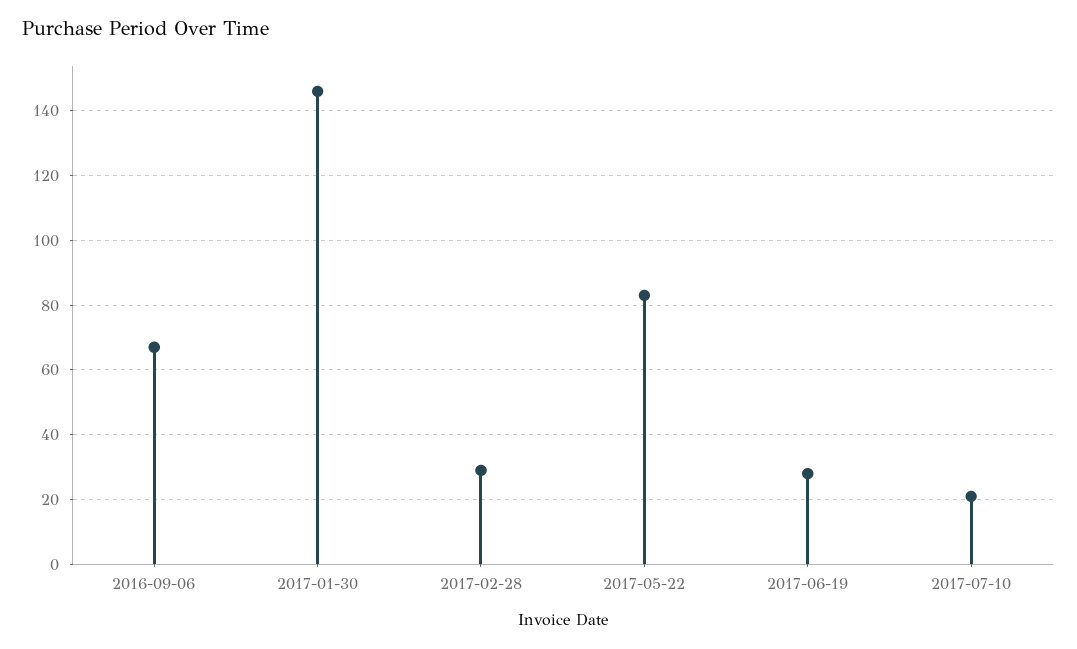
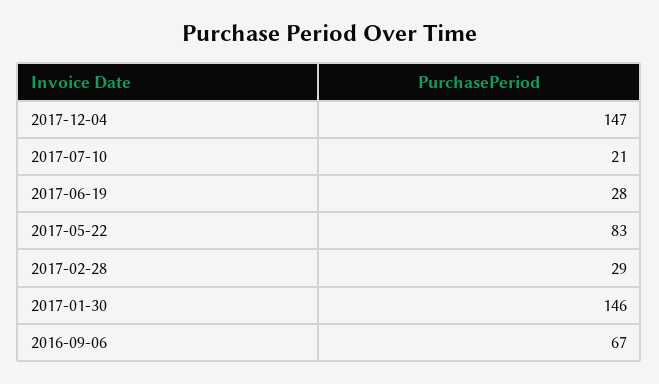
2017-12-04: none -> 147

